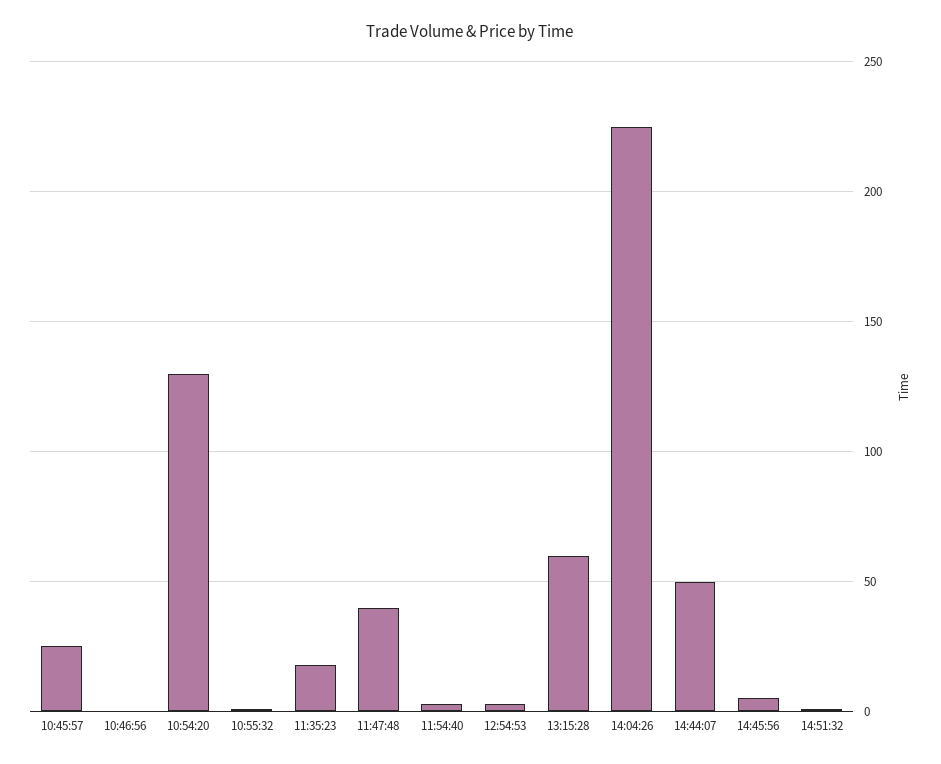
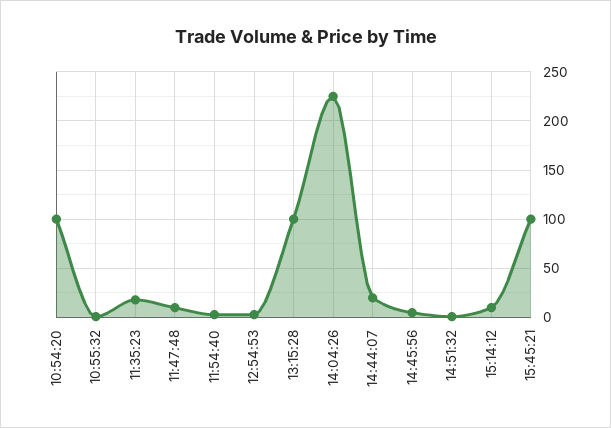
10:45:57: 25 -> none
10:46:56: 0 -> none
10:54:20: 130 -> 100
11:47:48: 40 -> 10
13:15:28: 60 -> 100
14:44:07: 50 -> 20
15:14:12: none -> 10
15:45:21: none -> 100

